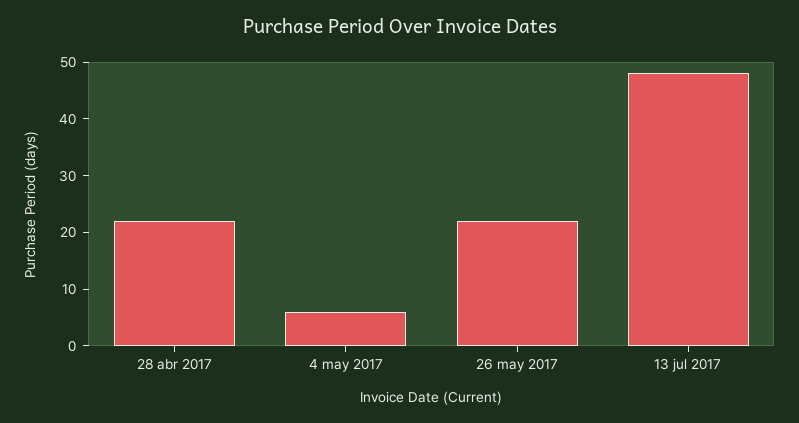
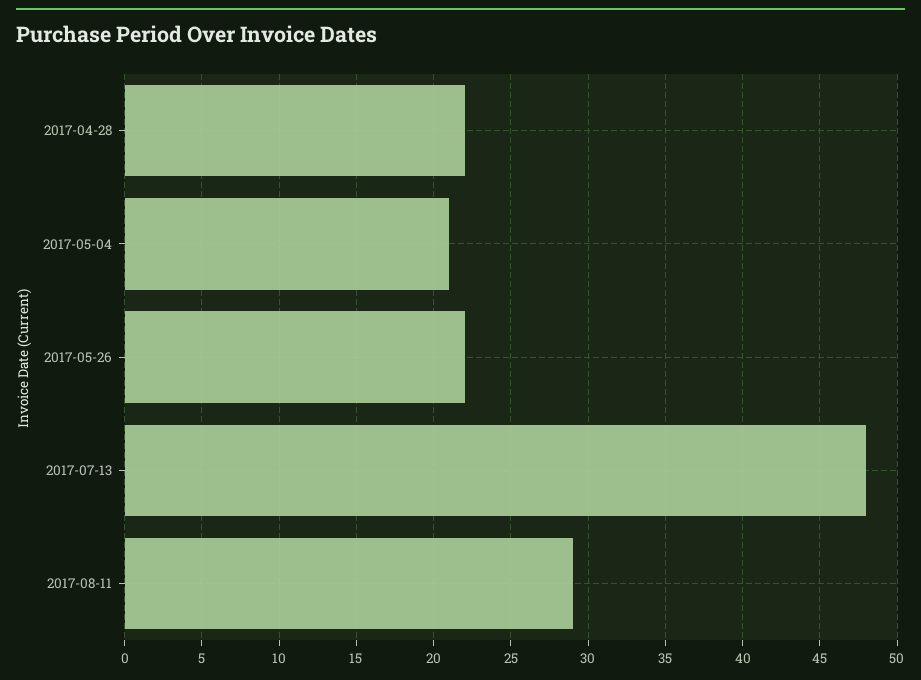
4 may 2017: 5 -> 21
2017-08-11: none -> 29

